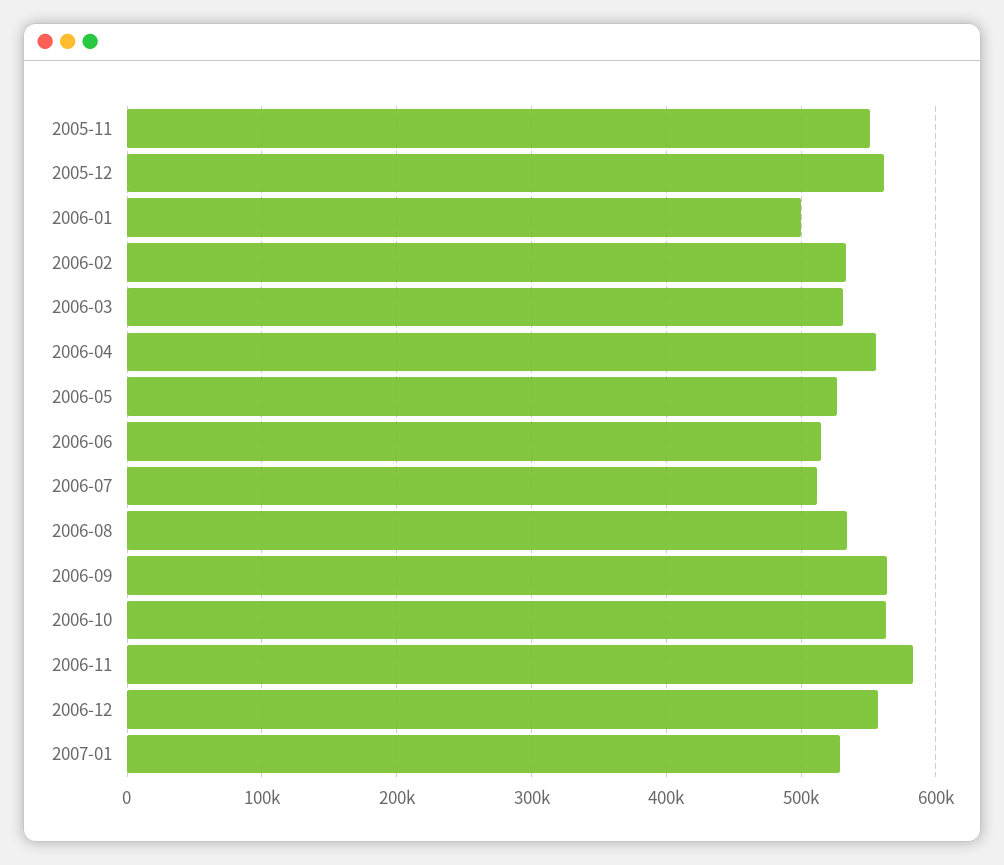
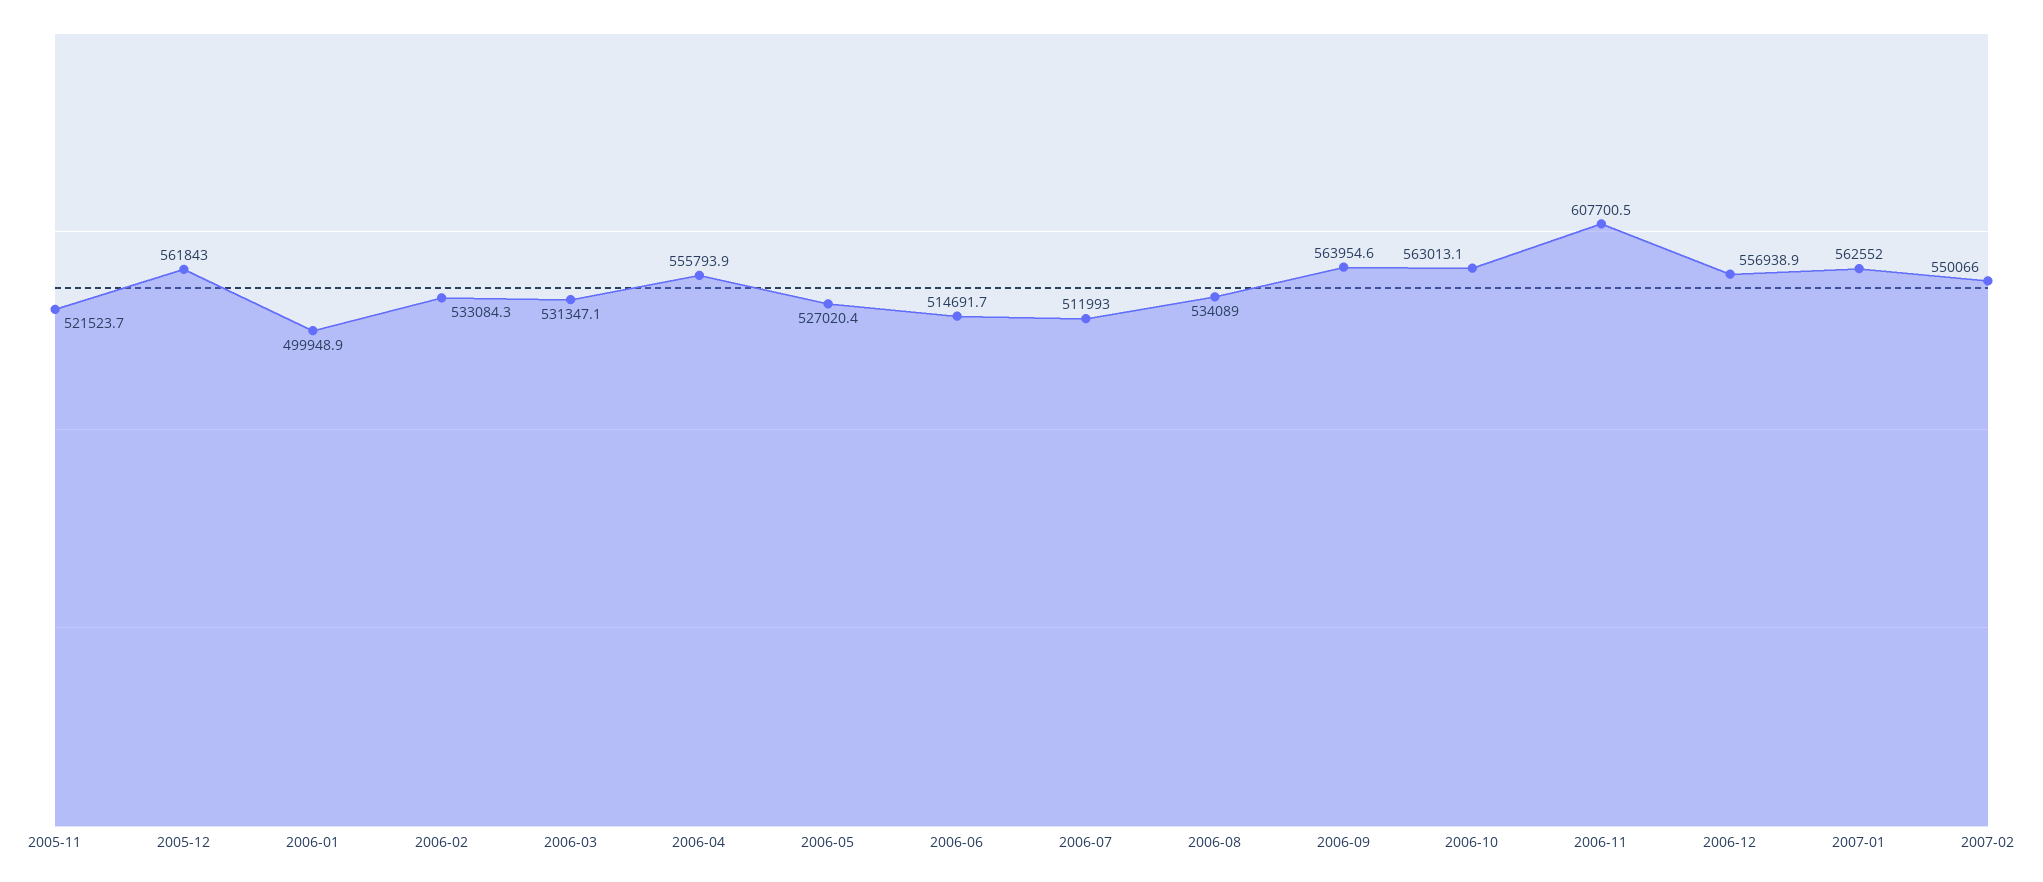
2005-11: 550000 -> 521523.7
2006-11: 580000 -> 607700.5
2007-01: 530000 -> 562552
2007-02: none -> 550066

